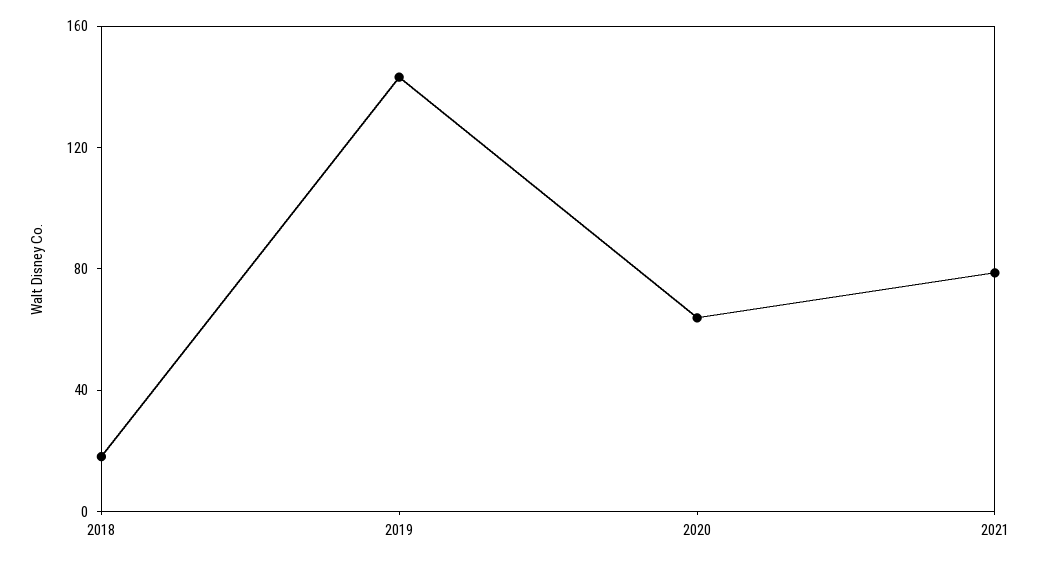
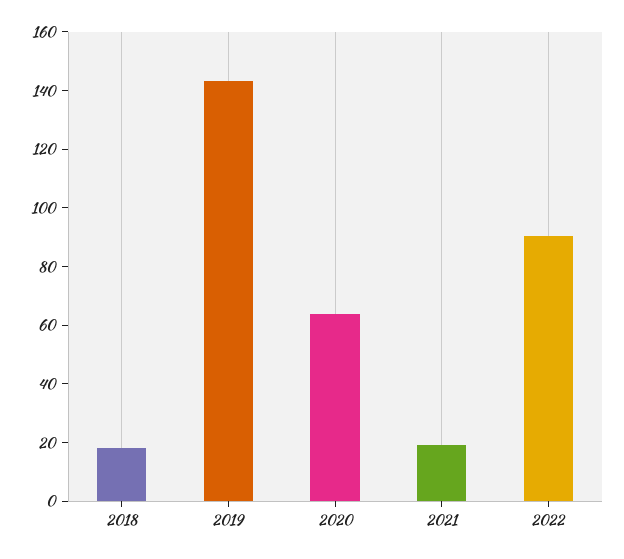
2021: 80 -> 20
2022: none -> 90

